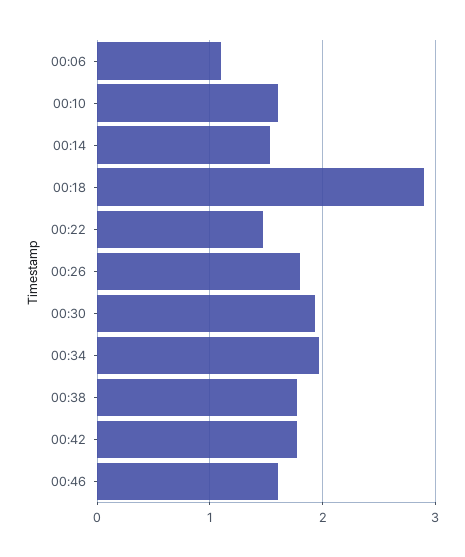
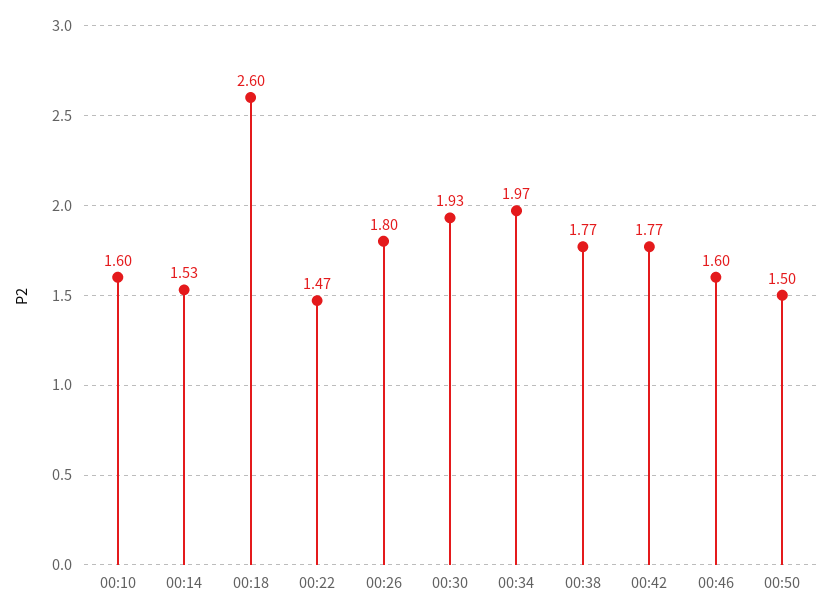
00:06: 1.1 -> none
00:18: 2.9 -> 2.6
00:50: none -> 1.5

